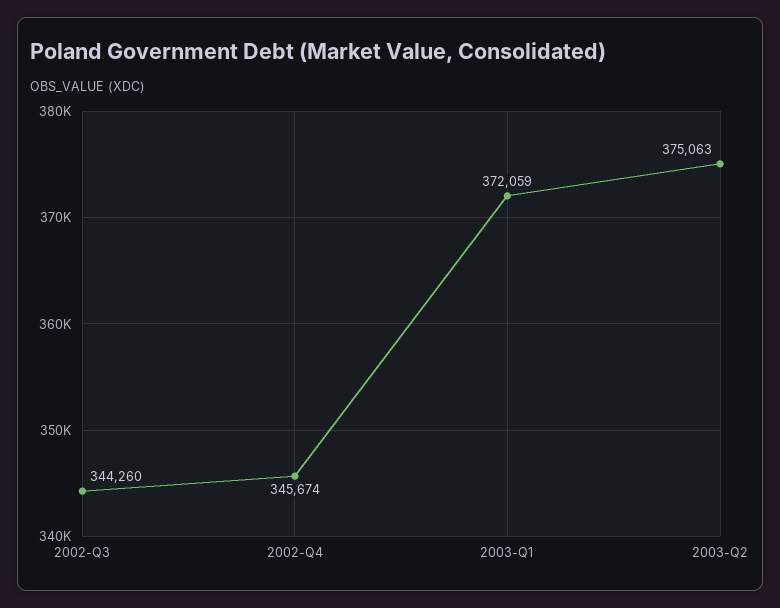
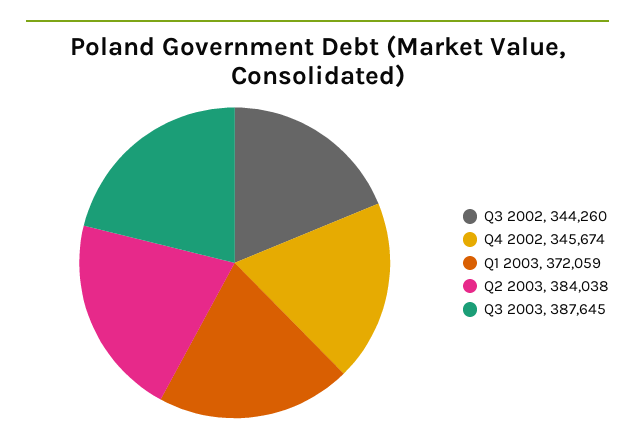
2003-Q2: 375063 -> 384038
Q3 2003: none -> 387645

